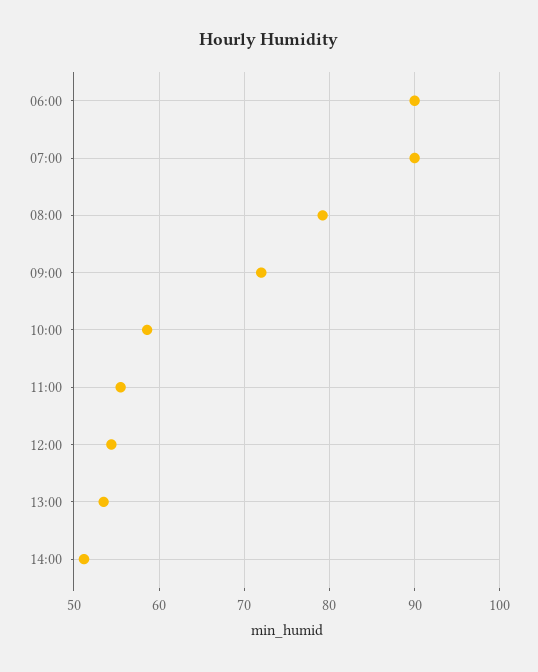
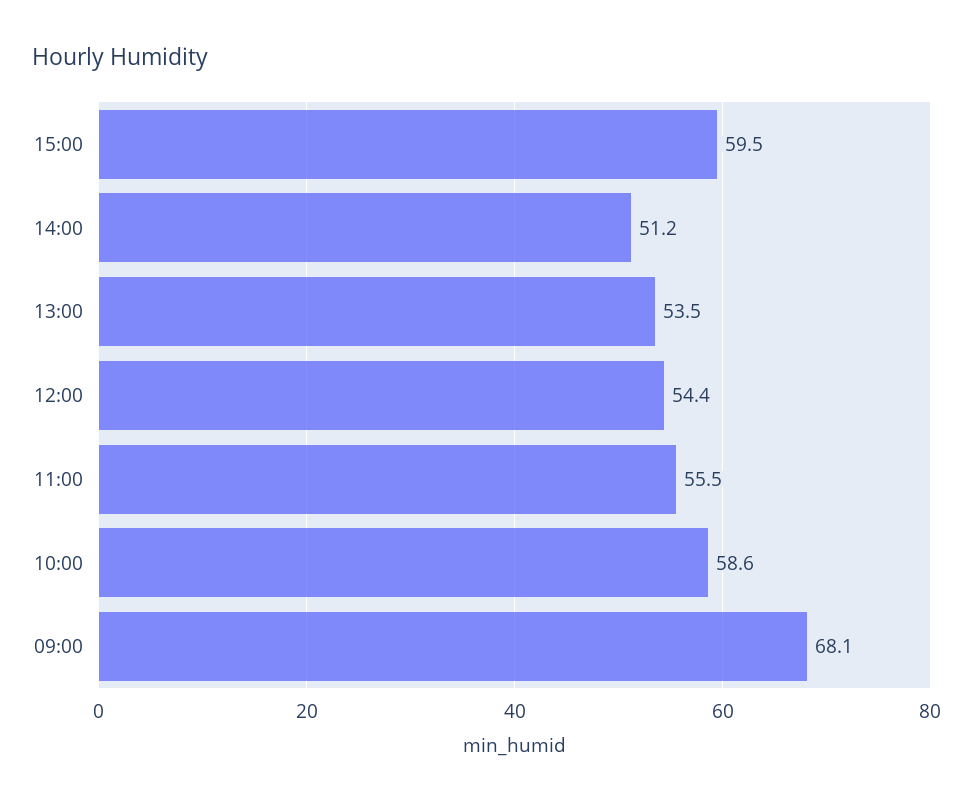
06:00: 90 -> none
07:00: 90 -> none
08:00: 79 -> none
09:00: 72 -> 68.1
15:00: none -> 59.5

